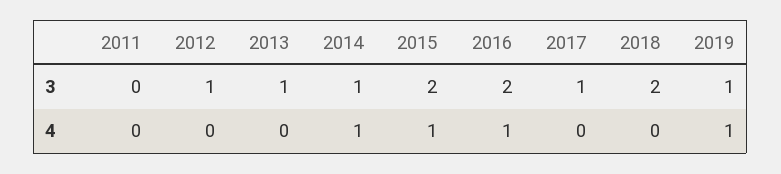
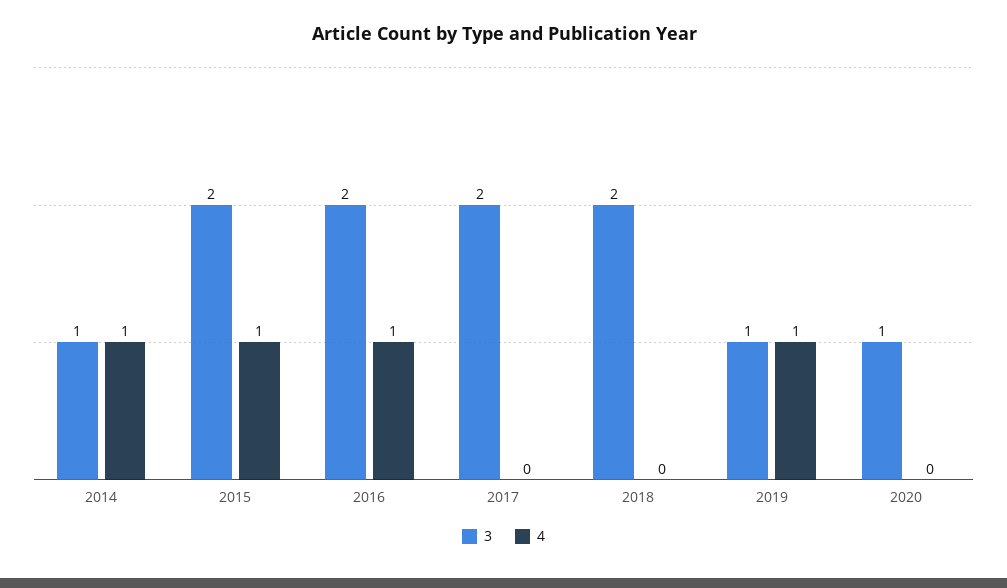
3, 2011: 0 -> none
3, 2012: 1 -> none
3, 2013: 1 -> none
3, 2017: 1 -> 2
4, 2011: 0 -> none
4, 2012: 0 -> none
4, 2013: 0 -> none
3, 2020: none -> 1
4, 2020: none -> 0

